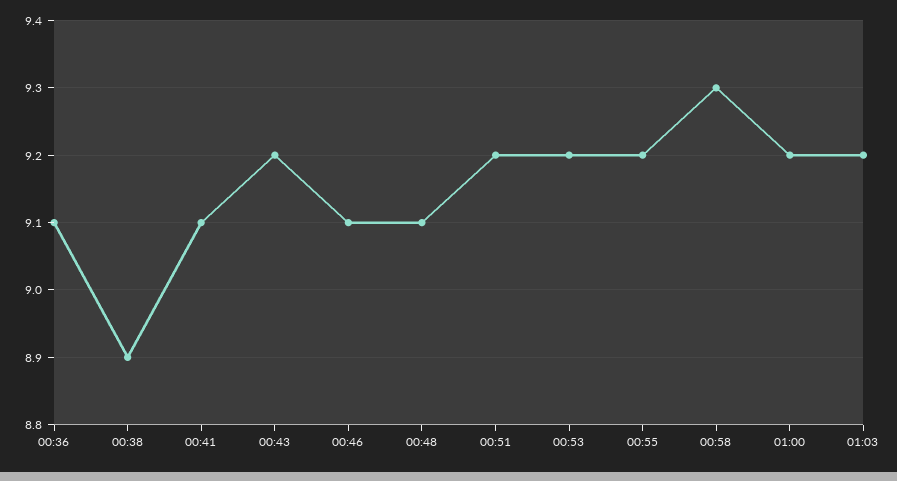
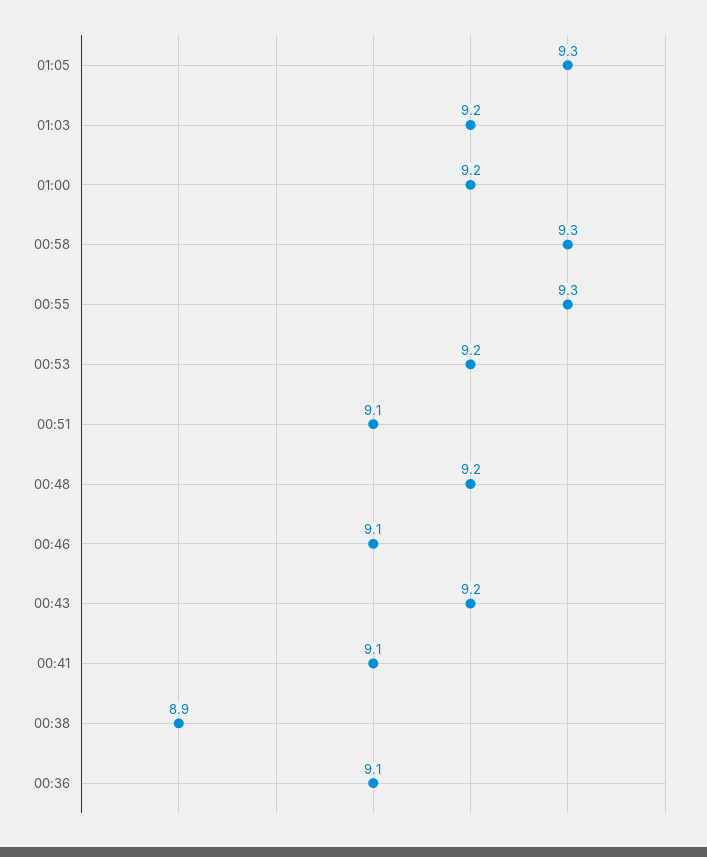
00:48: 9.1 -> 9.2
00:51: 9.2 -> 9.1
00:55: 9.2 -> 9.3
01:05: none -> 9.3

